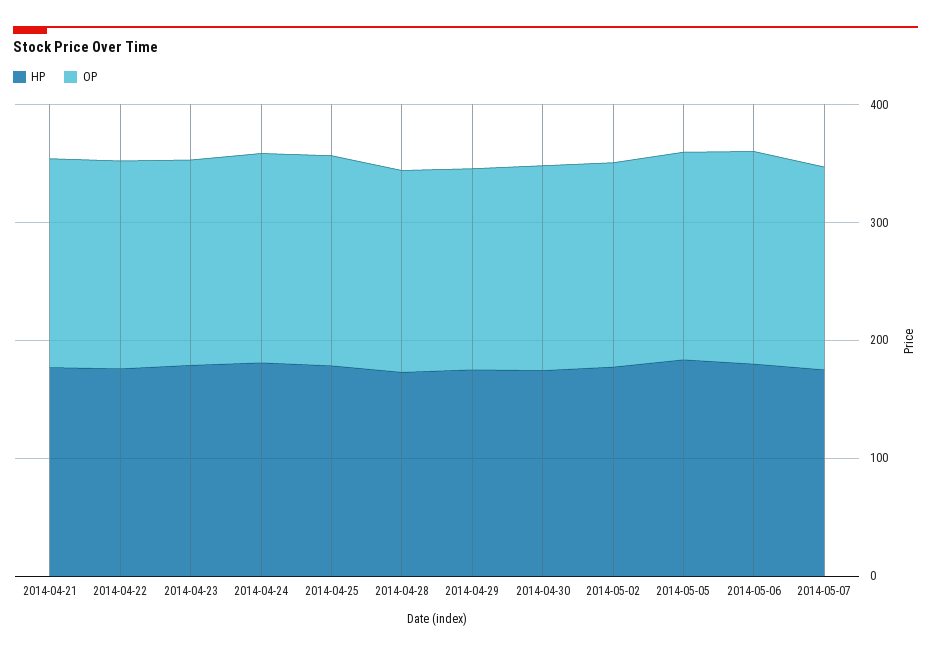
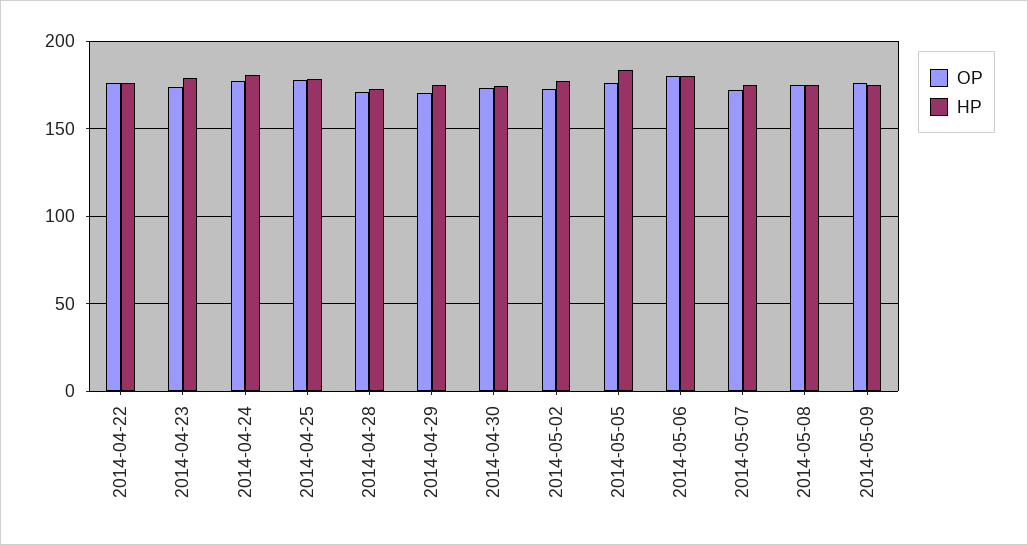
HP, 2014-04-21: 180 -> none
OP, 2014-04-21: 180 -> none
OP, 2014-05-08: none -> 175
HP, 2014-05-08: none -> 175
OP, 2014-05-09: none -> 175
HP, 2014-05-09: none -> 175

